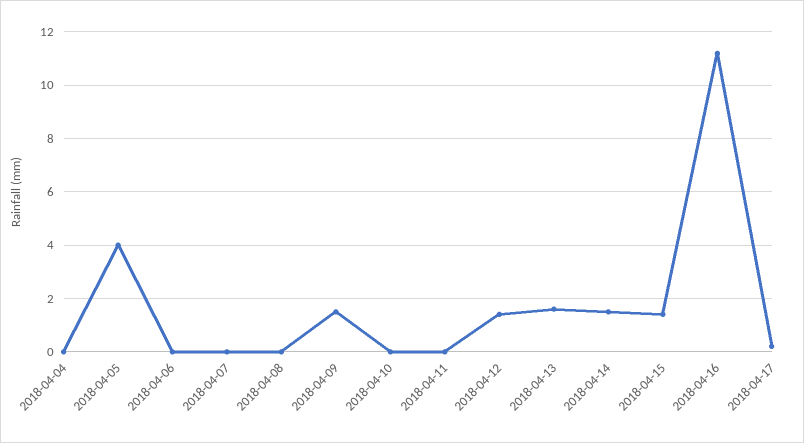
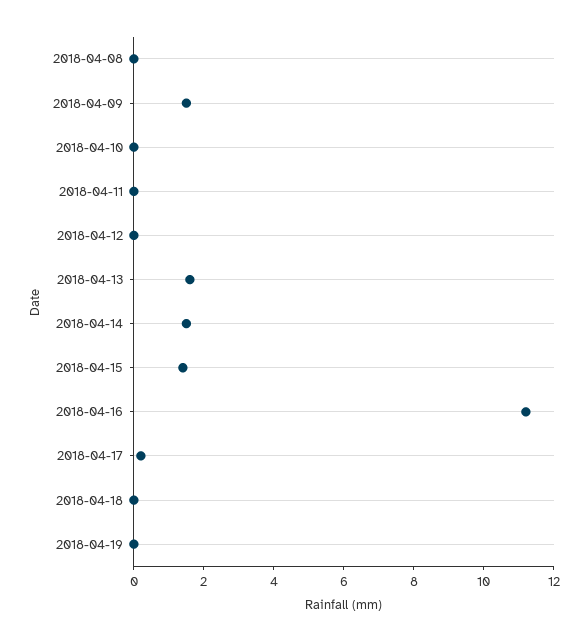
2018-04-04: 0 -> none
2018-04-05: 4 -> none
2018-04-06: 0 -> none
2018-04-07: 0 -> none
2018-04-12: 1.5 -> 0
2018-04-18: none -> 0
2018-04-19: none -> 0

